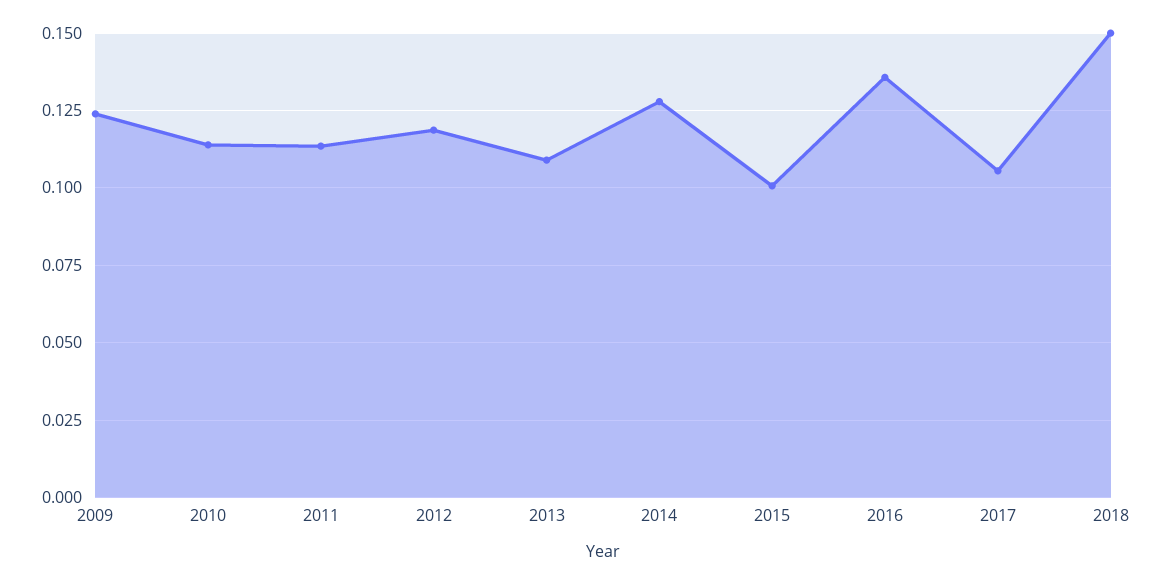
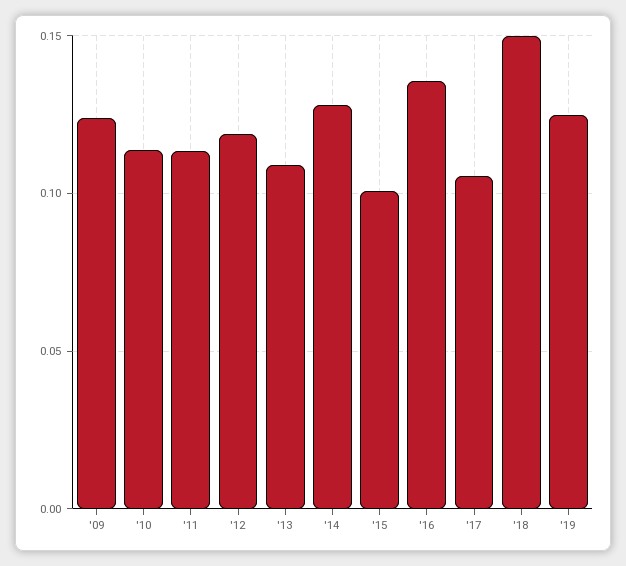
'19: none -> 0.125

